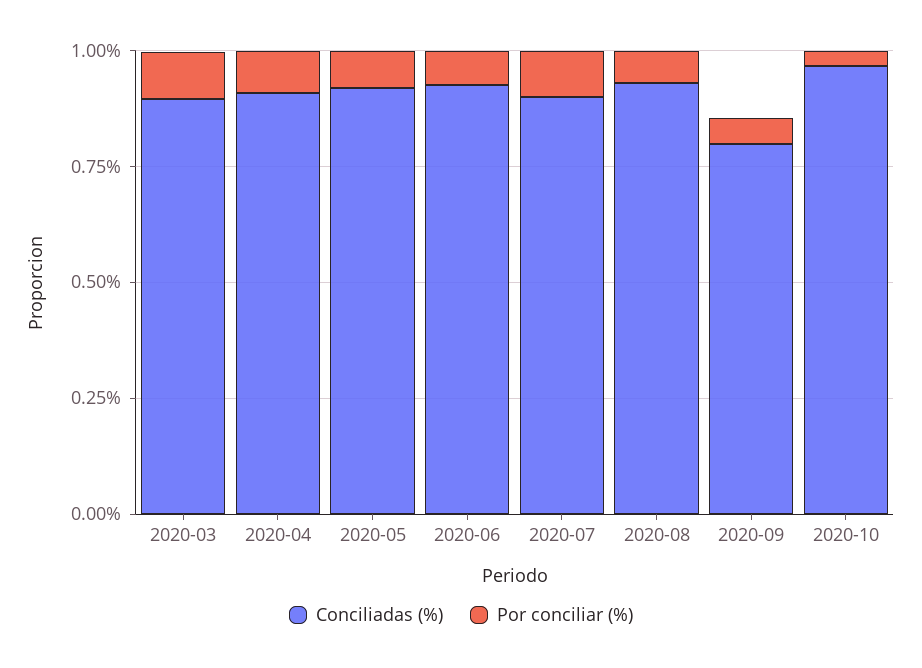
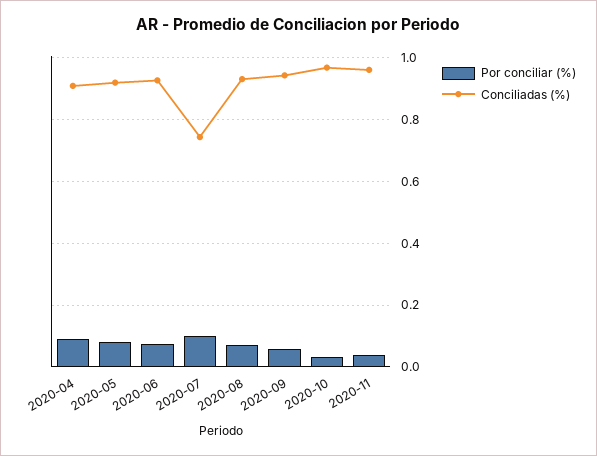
Conciliadas (%), 2020-03: 0.9 -> none
Por conciliar (%), 2020-03: 0.1 -> none
Conciliadas (%), 2020-07: 0.9 -> 0.74
Conciliadas (%), 2020-09: 0.8 -> 0.94
Por conciliar (%), 2020-11: none -> 0.04
Conciliadas (%), 2020-11: none -> 0.96

